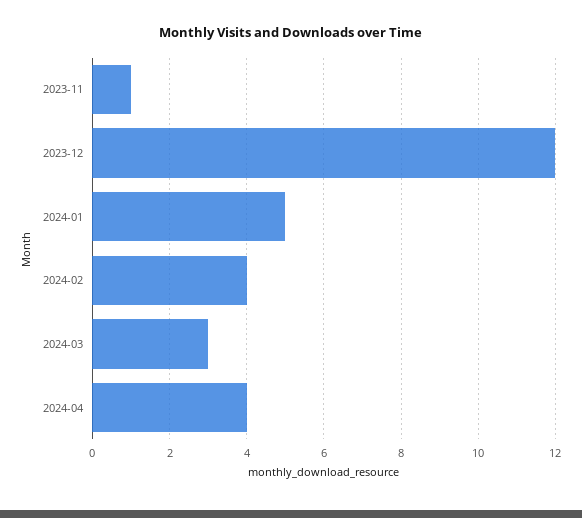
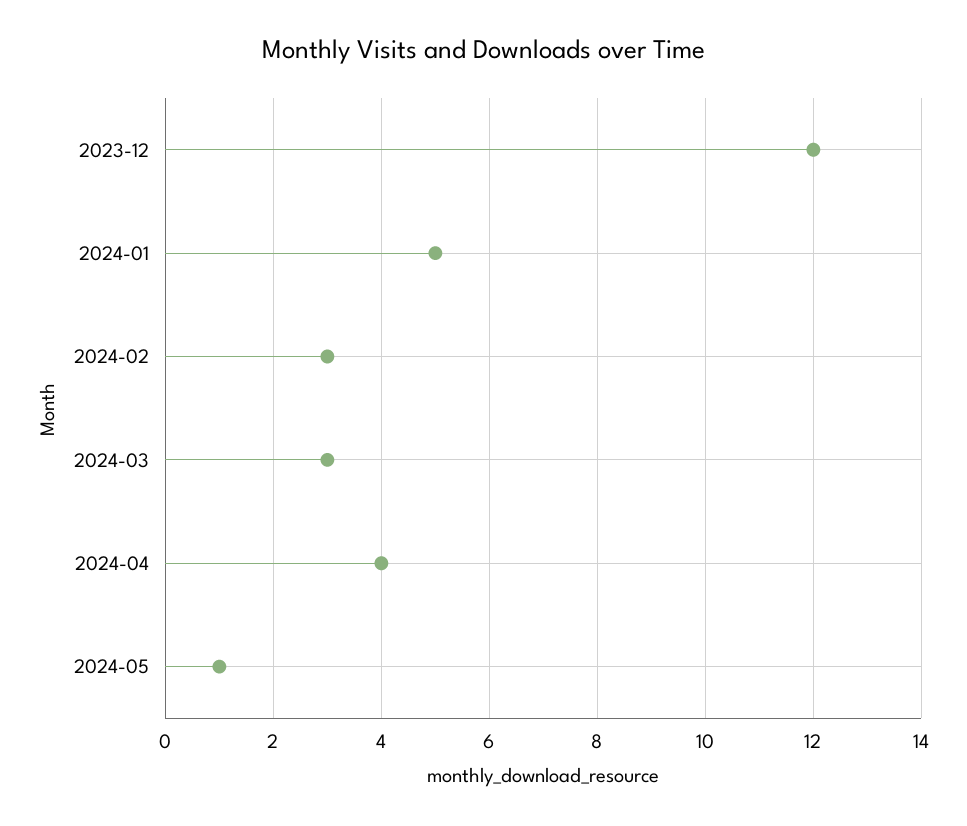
2023-11: 1 -> none
2024-02: 4 -> 3
2024-05: none -> 1

